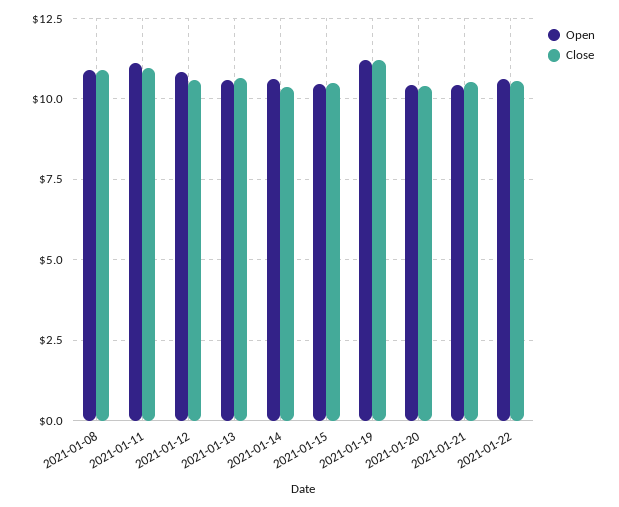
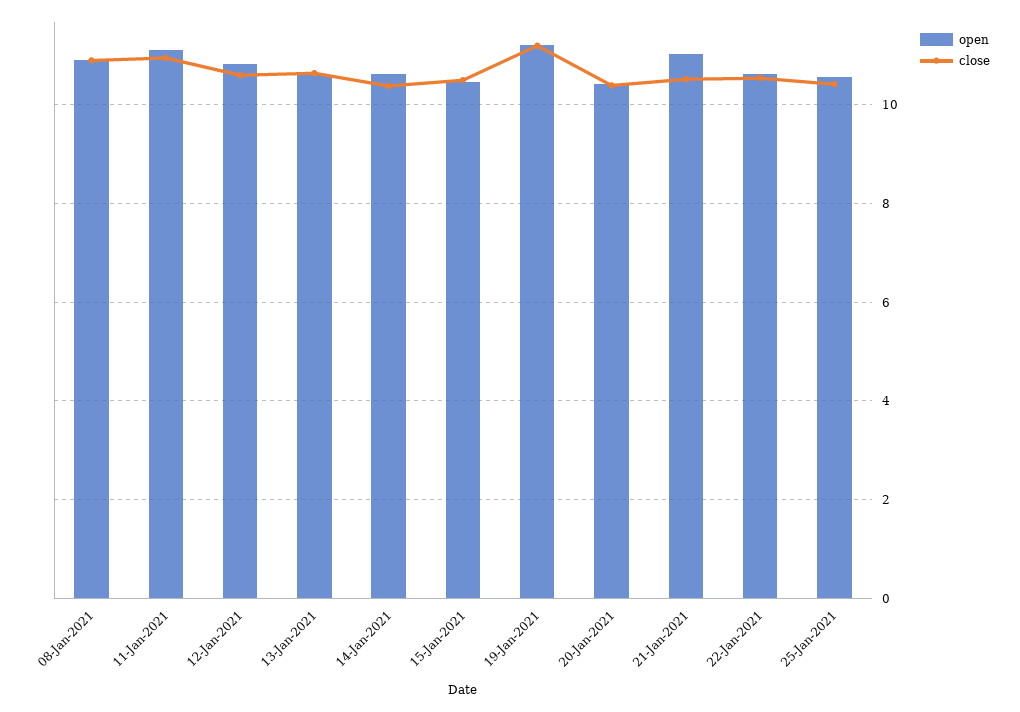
Open, 2021-01-21: 10.5 -> 11
Open, 25-Jan-2021: none -> 10.6
Close, 25-Jan-2021: none -> 10.4

